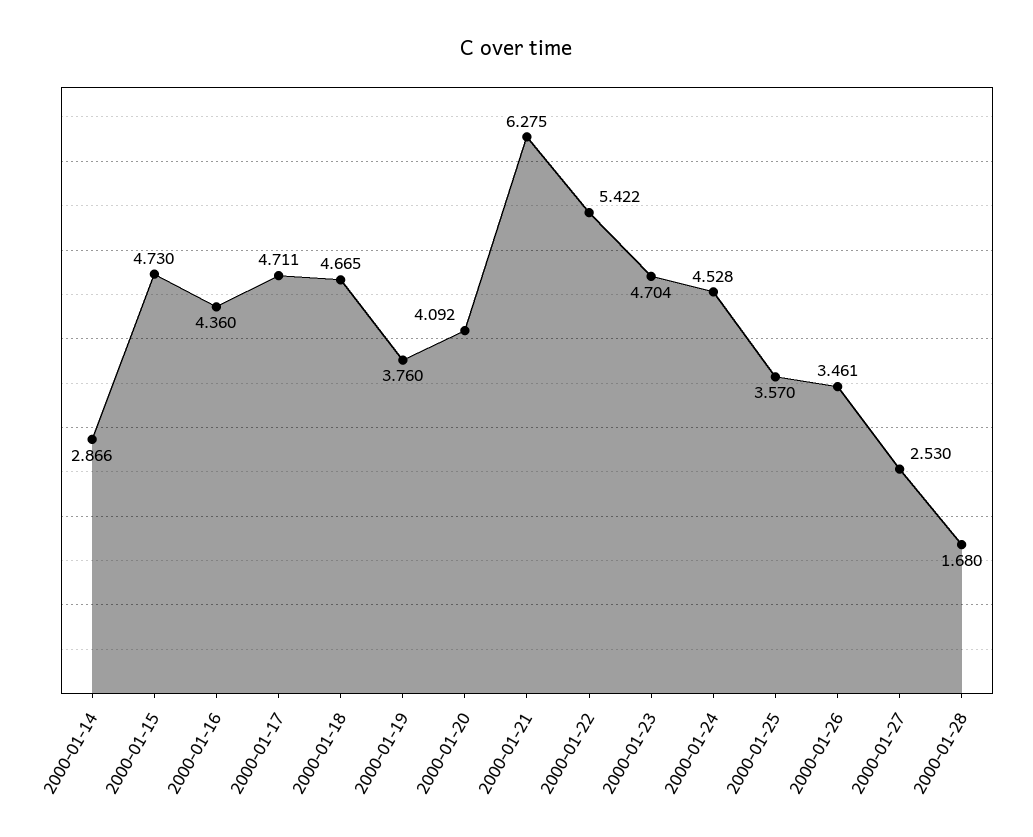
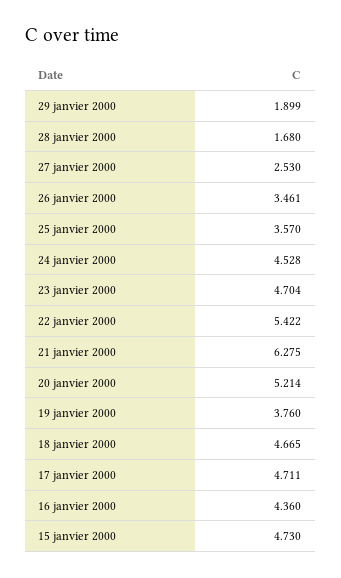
2000-01-14: 2.866 -> none
2000-01-20: 4.092 -> 5.214
29 janvier 2000: none -> 1.899

